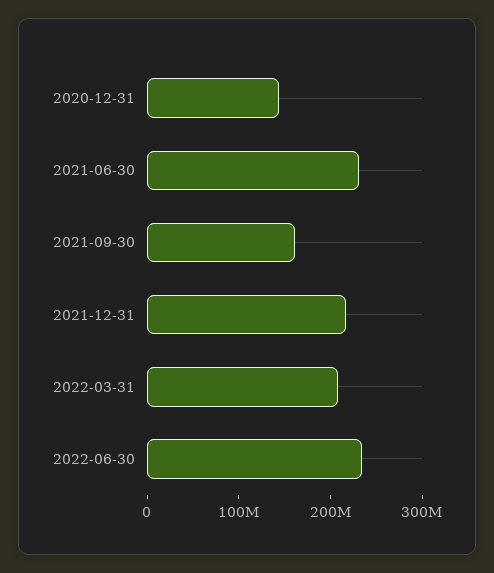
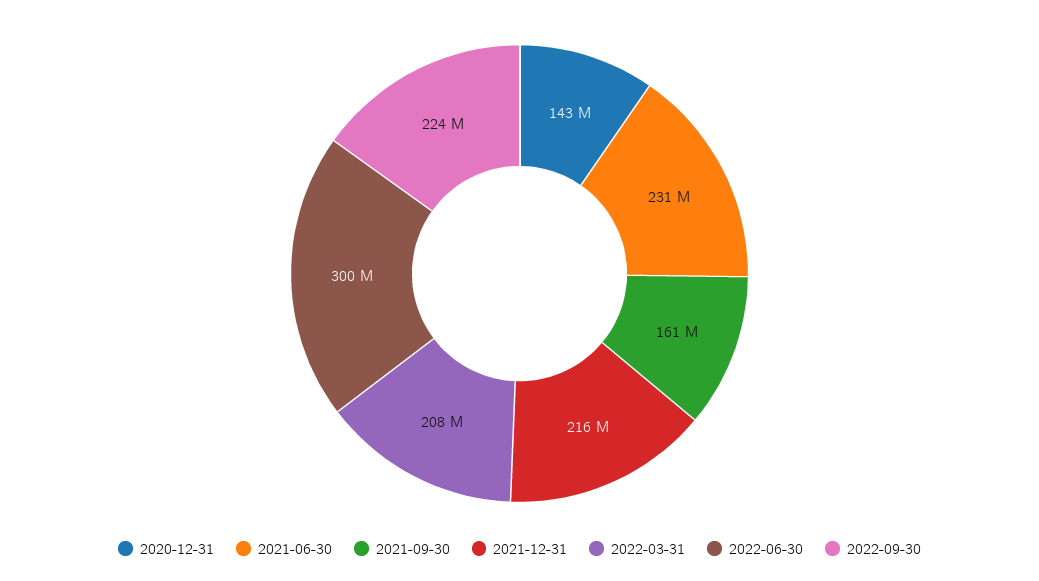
2022-06-30: 240000000 -> 300000000
2022-09-30: none -> 224000000

